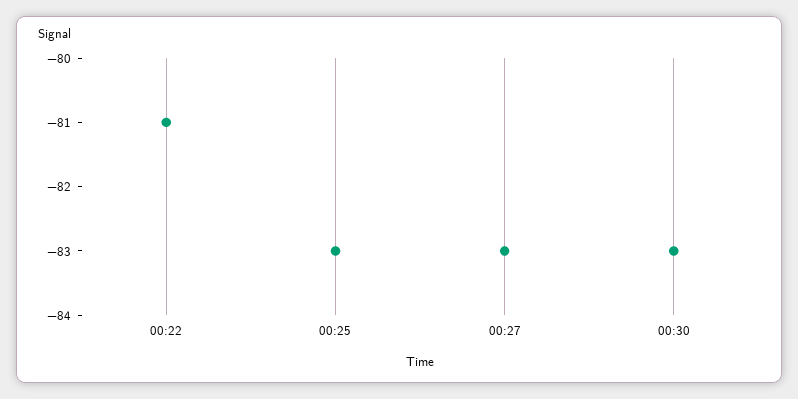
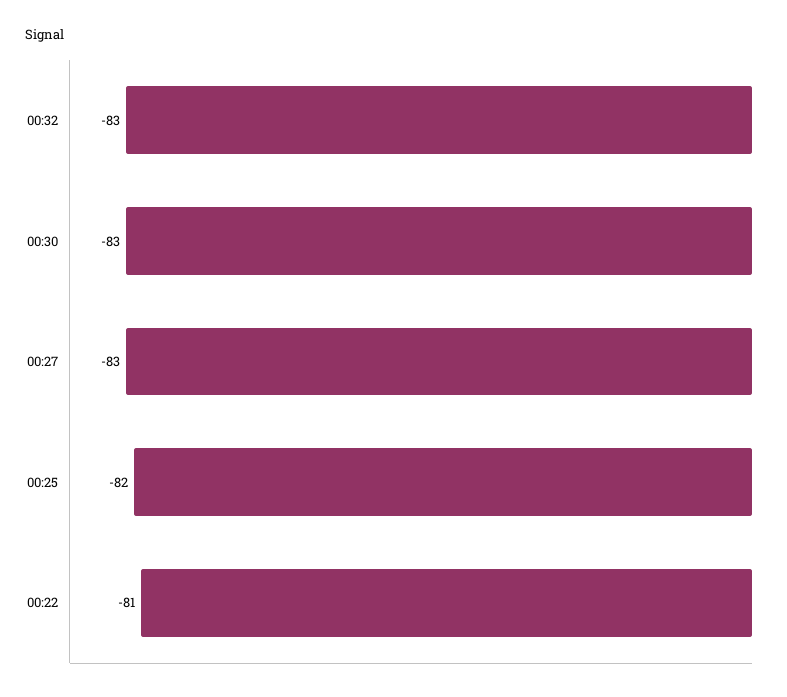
00:25: -83 -> -82
00:32: none -> -83

